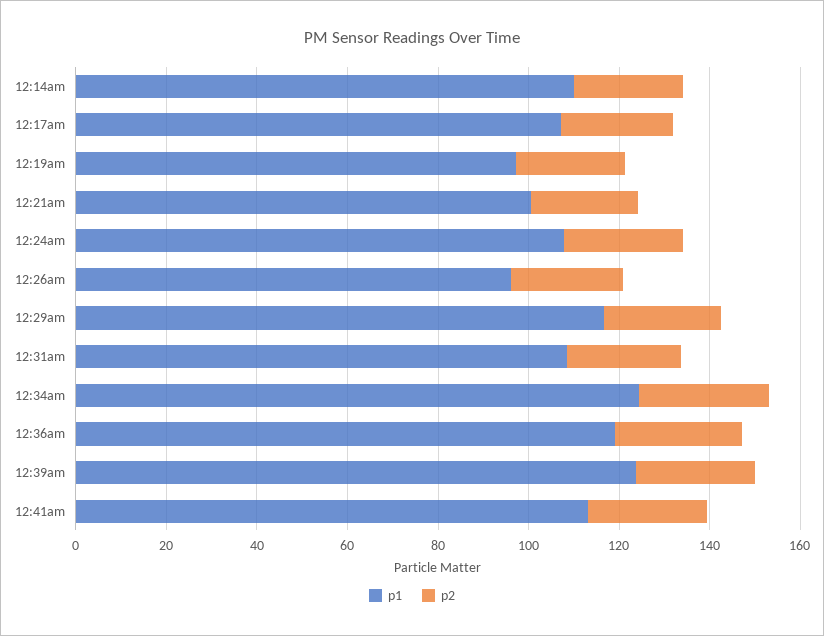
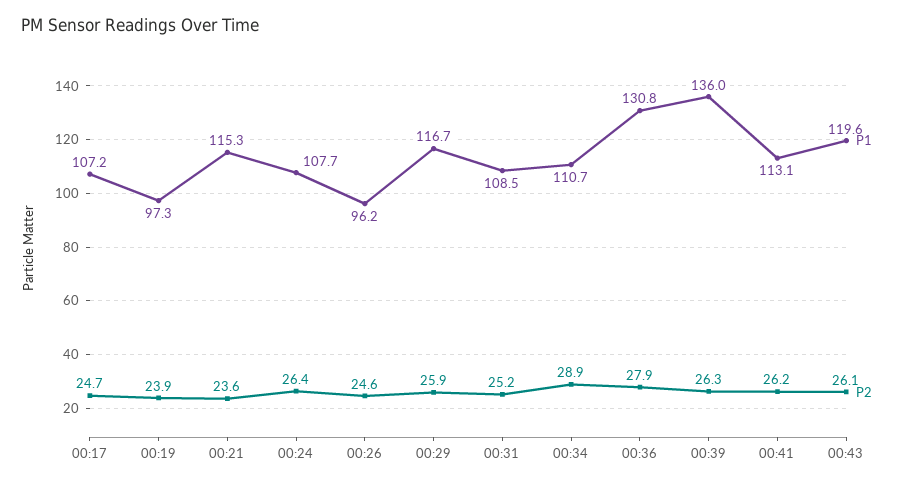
p1, 12:14am: 110 -> none
p2, 12:14am: 25 -> none
p1, 12:21am: 100 -> 115.3
p1, 12:34am: 125 -> 110.7
p1, 12:36am: 120 -> 130.8
p1, 12:39am: 125 -> 136
p1, 00:43: none -> 119.6
p2, 00:43: none -> 26.1

